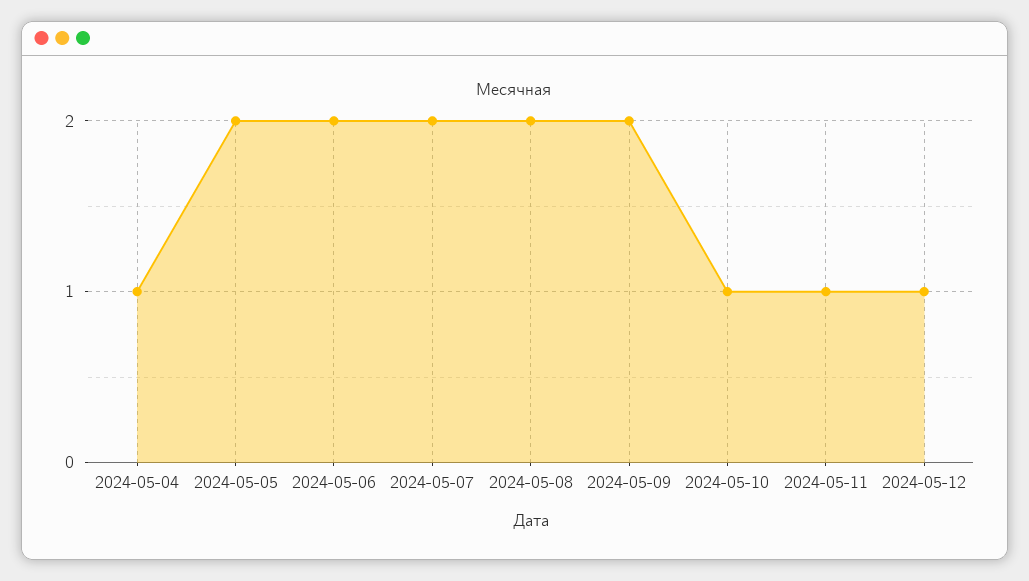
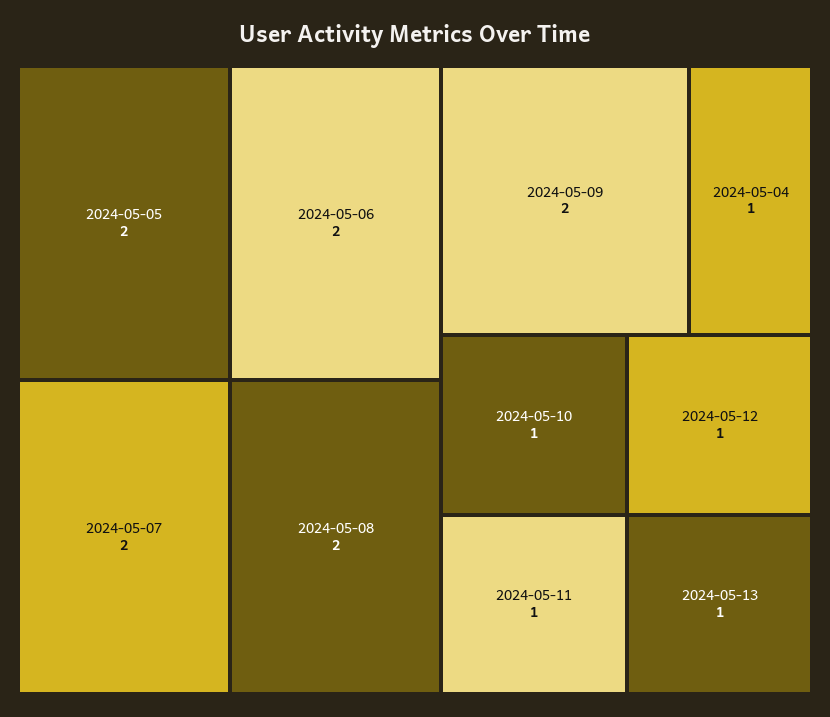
2024-05-13: none -> 1

